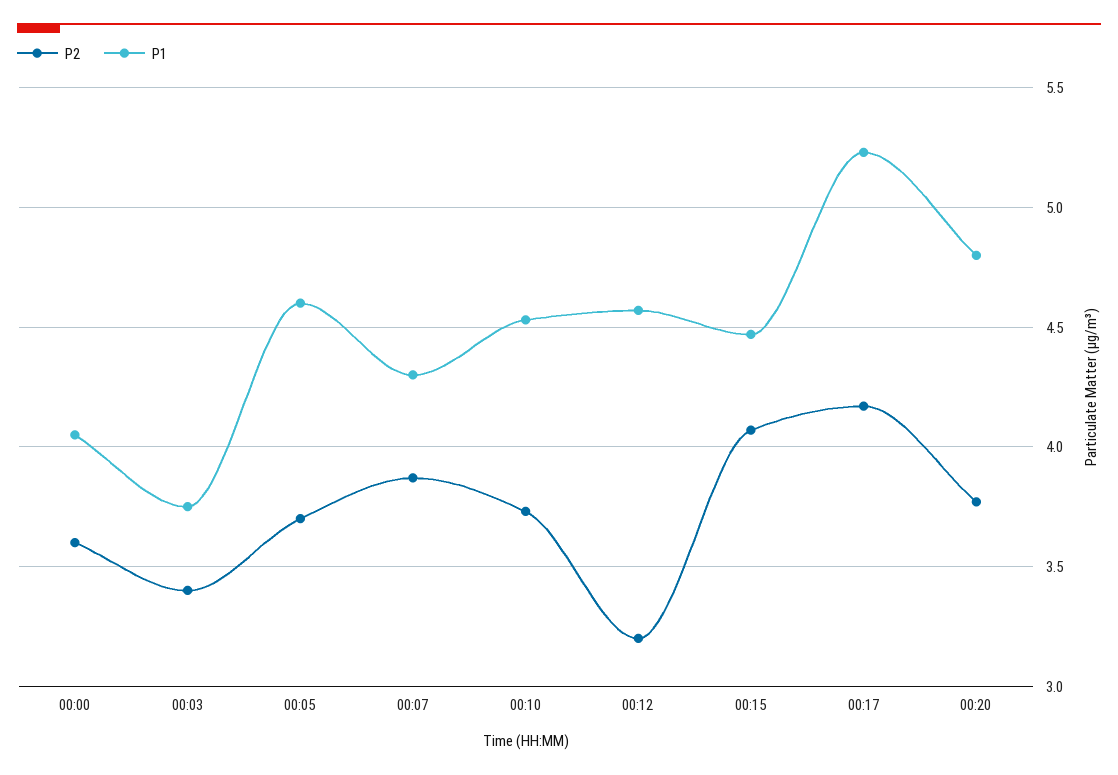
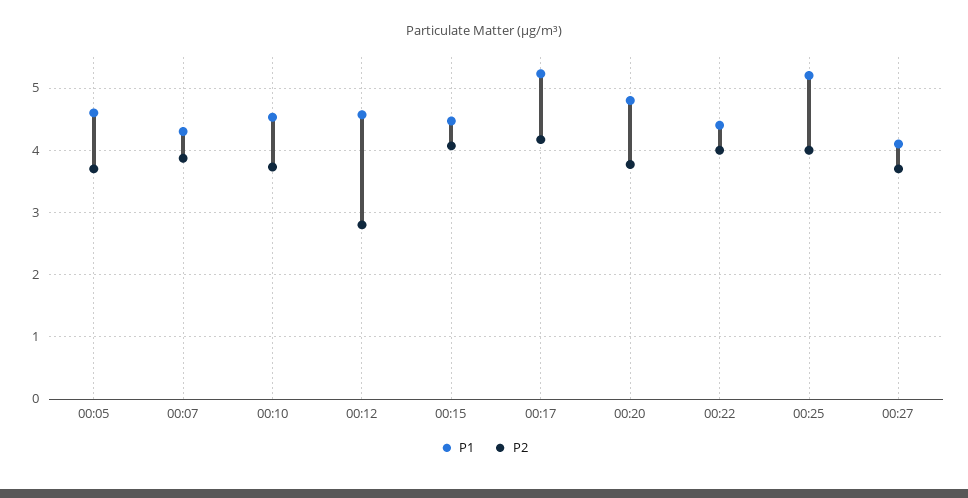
P2, 00:00: 3.6 -> none
P1, 00:00: 4.05 -> none
P2, 00:03: 3.4 -> none
P1, 00:03: 3.75 -> none
P2, 00:12: 3.2 -> 2.8
P1, 00:22: none -> 4.4
P2, 00:22: none -> 4
P1, 00:25: none -> 5.2
P2, 00:25: none -> 4
P1, 00:27: none -> 4.1
P2, 00:27: none -> 3.7

